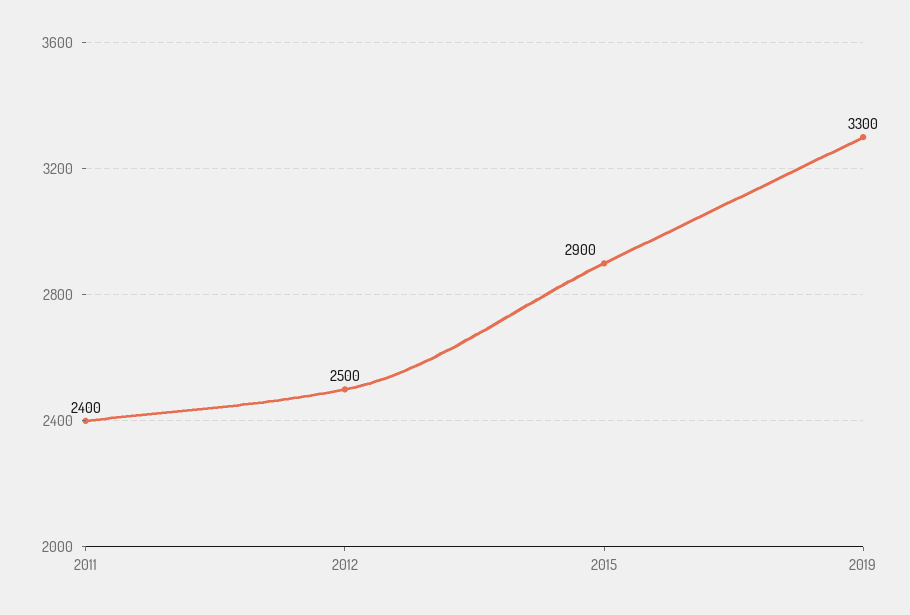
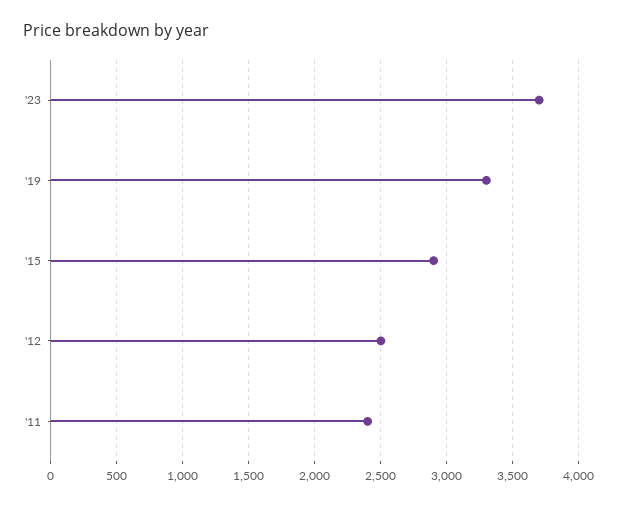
'23: none -> 3700

